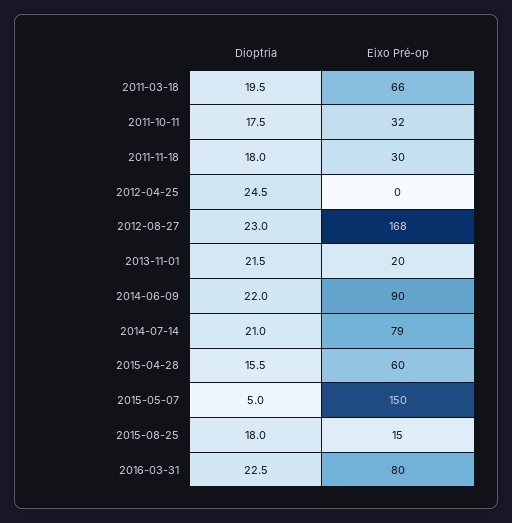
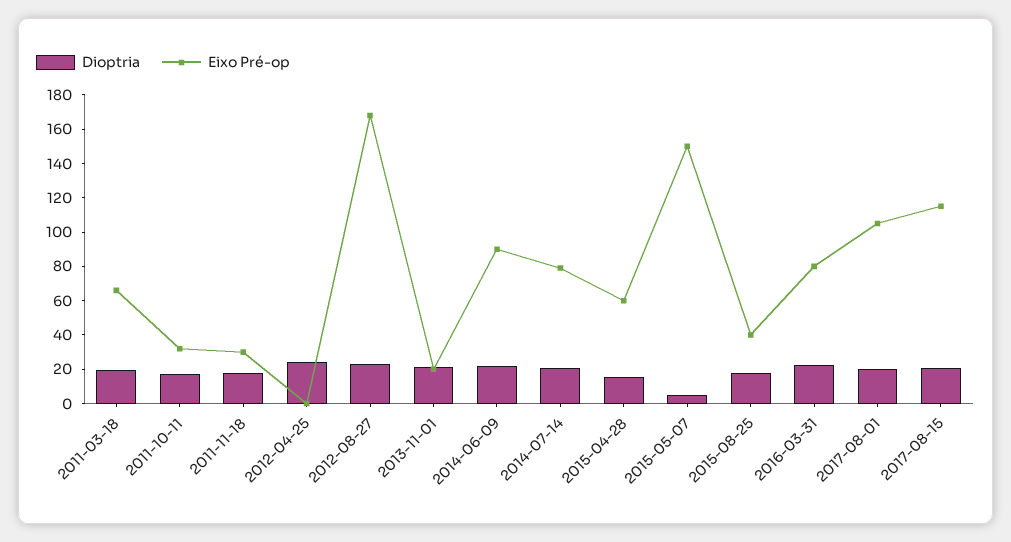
Eixo Pré-op, 2015-08-25: 15 -> 40
Dioptria, 2017-08-01: none -> 20
Eixo Pré-op, 2017-08-01: none -> 105
Dioptria, 2017-08-15: none -> 20
Eixo Pré-op, 2017-08-15: none -> 115

